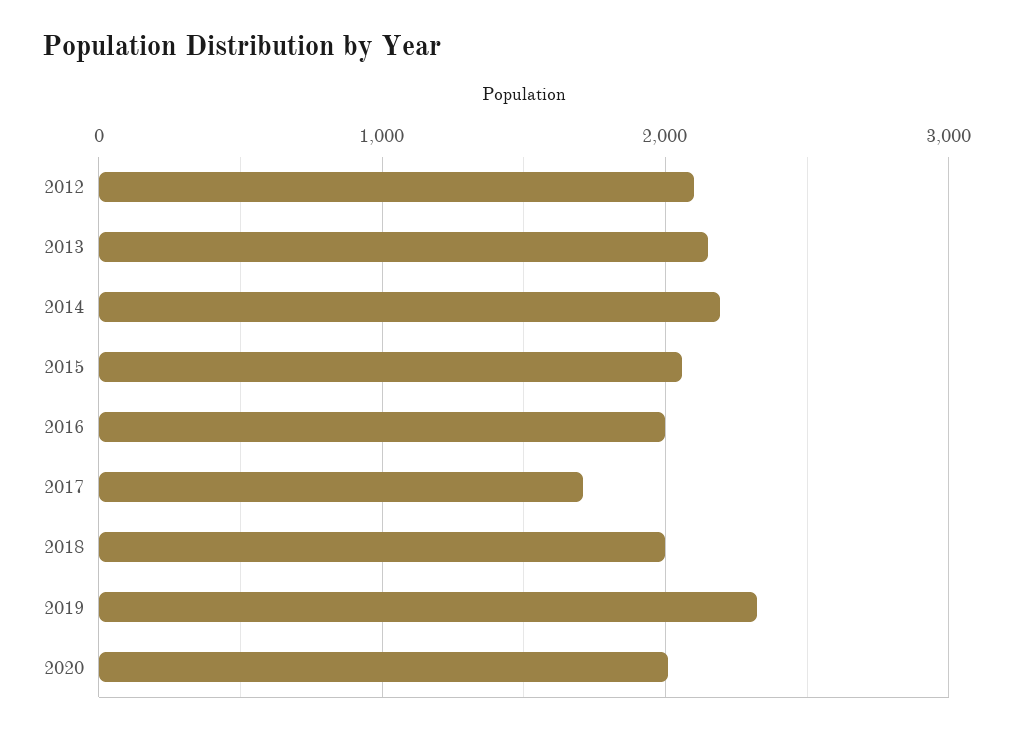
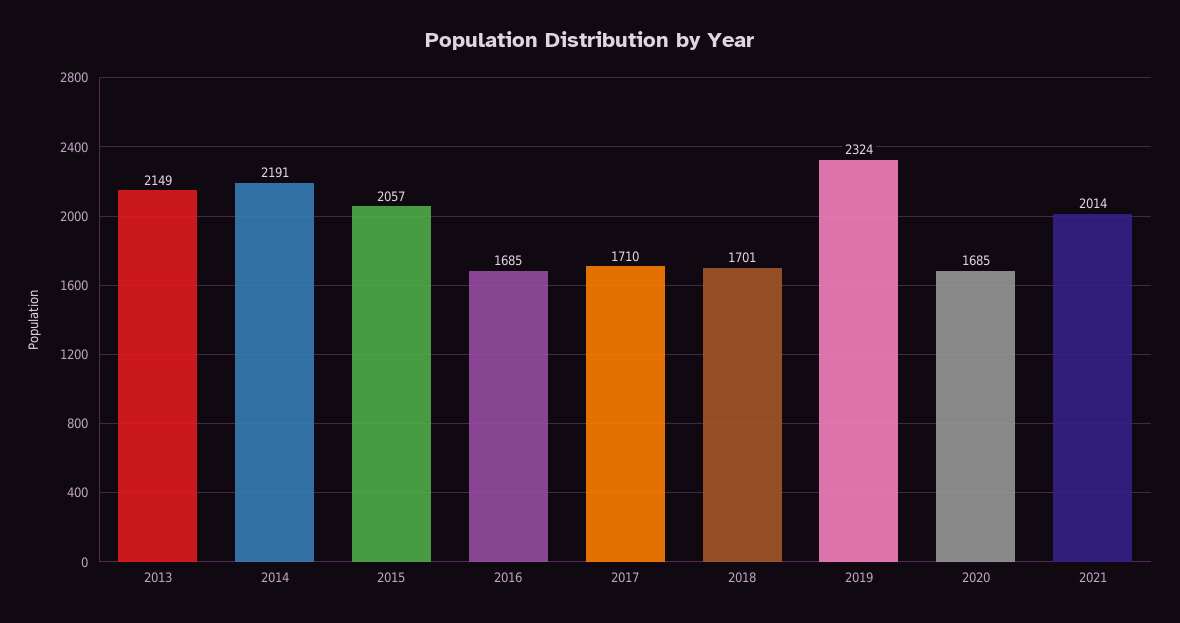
2012: 2100 -> none
2016: 2000 -> 1685
2018: 2000 -> 1701
2020: 2000 -> 1685
2021: none -> 2014

